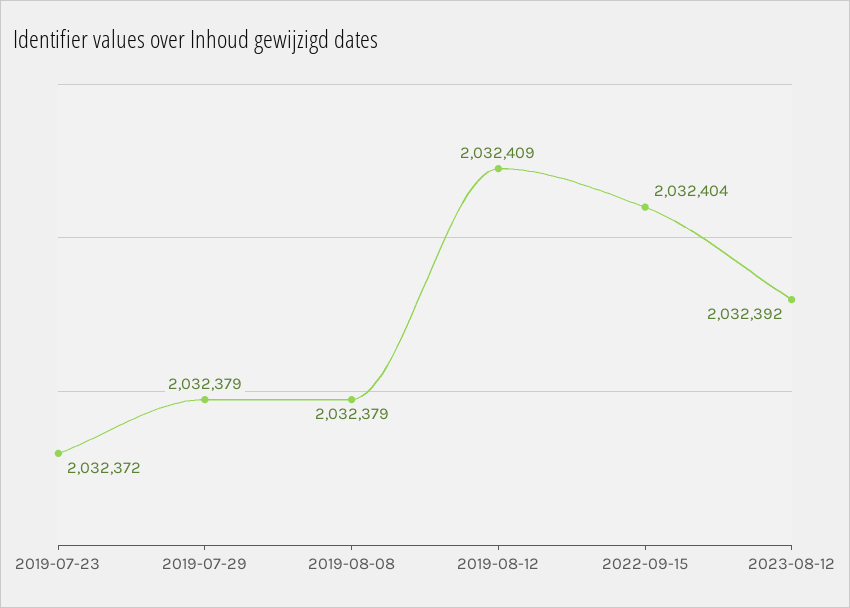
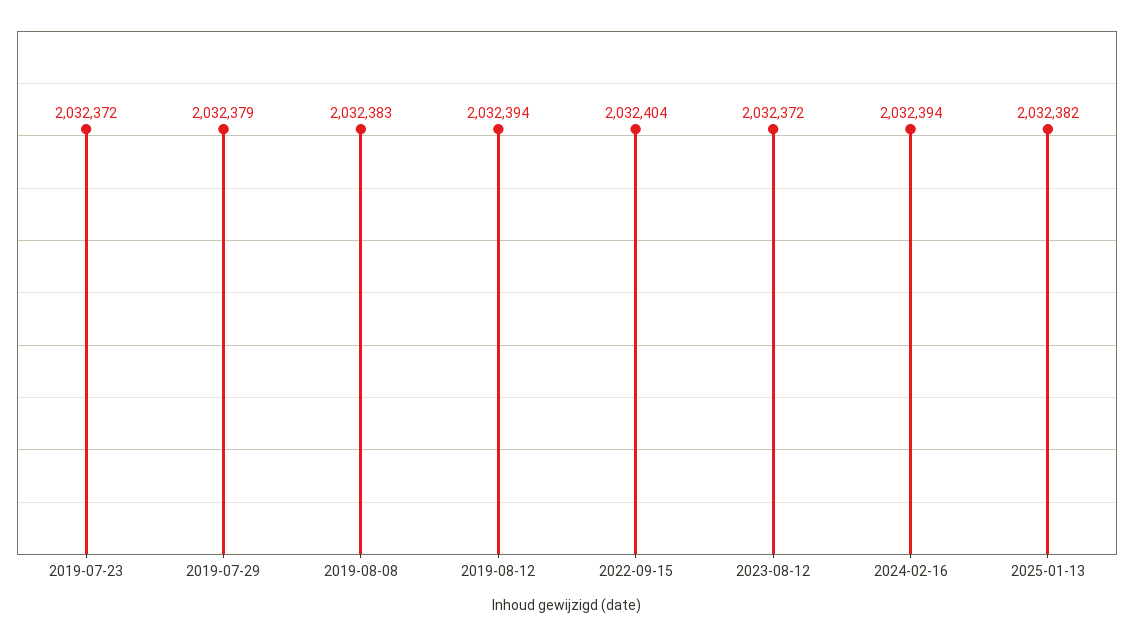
2019-08-08: 2032379 -> 2032383
2019-08-12: 2032409 -> 2032394
2023-08-12: 2032392 -> 2032372
2024-02-16: none -> 2032394
2025-01-13: none -> 2032382

